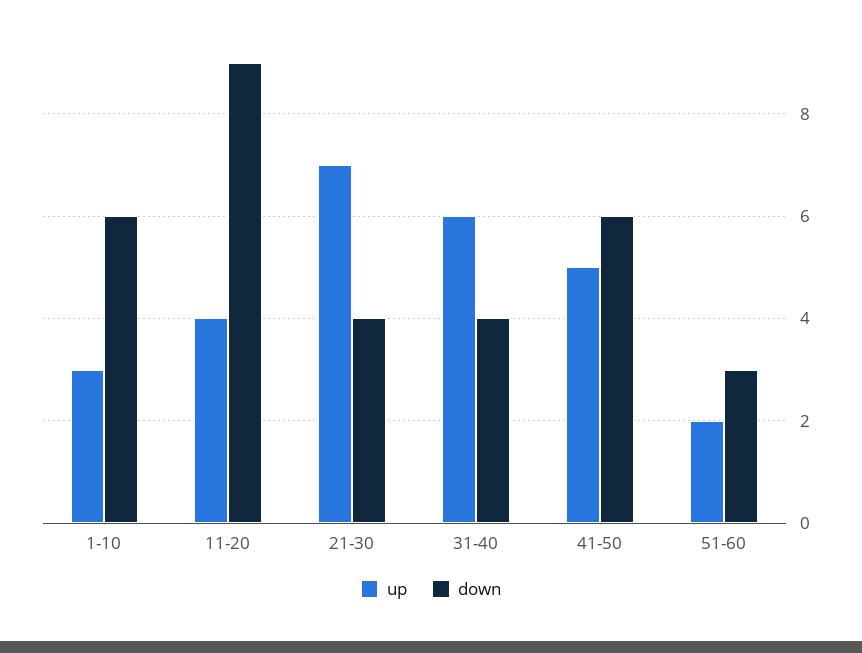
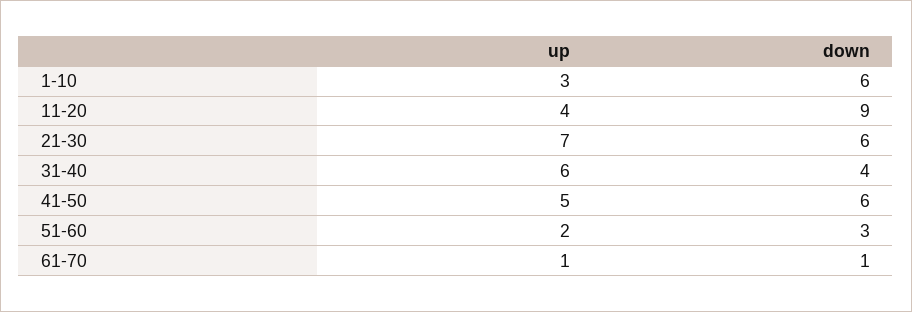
down, 21-30: 4 -> 6
up, 61-70: none -> 1
down, 61-70: none -> 1

